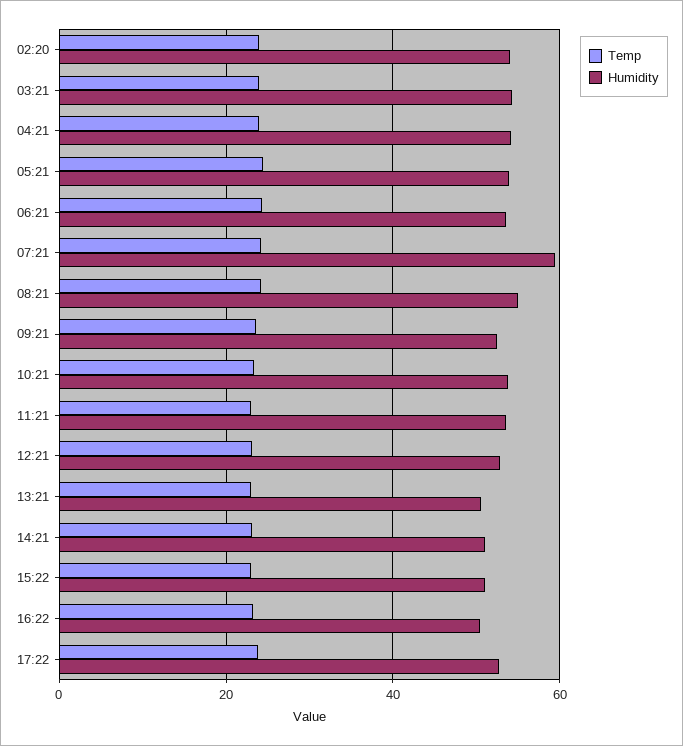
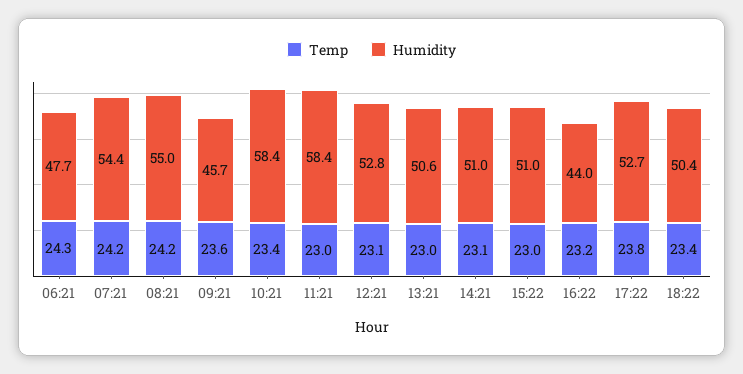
Temp, 02:20: 24 -> none
Humidity, 02:20: 54 -> none
Temp, 03:21: 24 -> none
Humidity, 03:21: 54 -> none
Temp, 04:21: 24 -> none
Humidity, 04:21: 54 -> none
Temp, 05:21: 24 -> none
Humidity, 05:21: 54 -> none
Humidity, 06:21: 54 -> 47.7
Humidity, 07:21: 60 -> 54.4
Humidity, 09:21: 52 -> 45.7
Humidity, 10:21: 54 -> 58.4
Humidity, 11:21: 54 -> 58.4
Humidity, 16:22: 50 -> 44
Temp, 18:22: none -> 23.4
Humidity, 18:22: none -> 50.4

